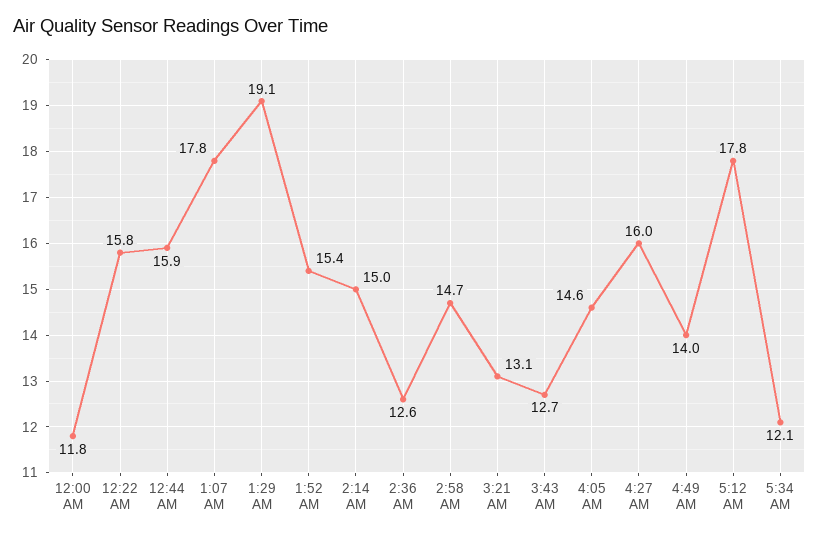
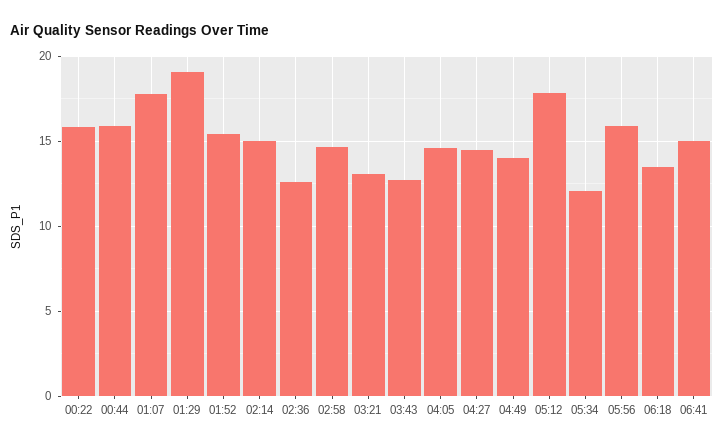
12:00 AM: 11.8 -> none
4:27 AM: 16 -> 14.5
05:56: none -> 16
06:18: none -> 13.5
06:41: none -> 15

